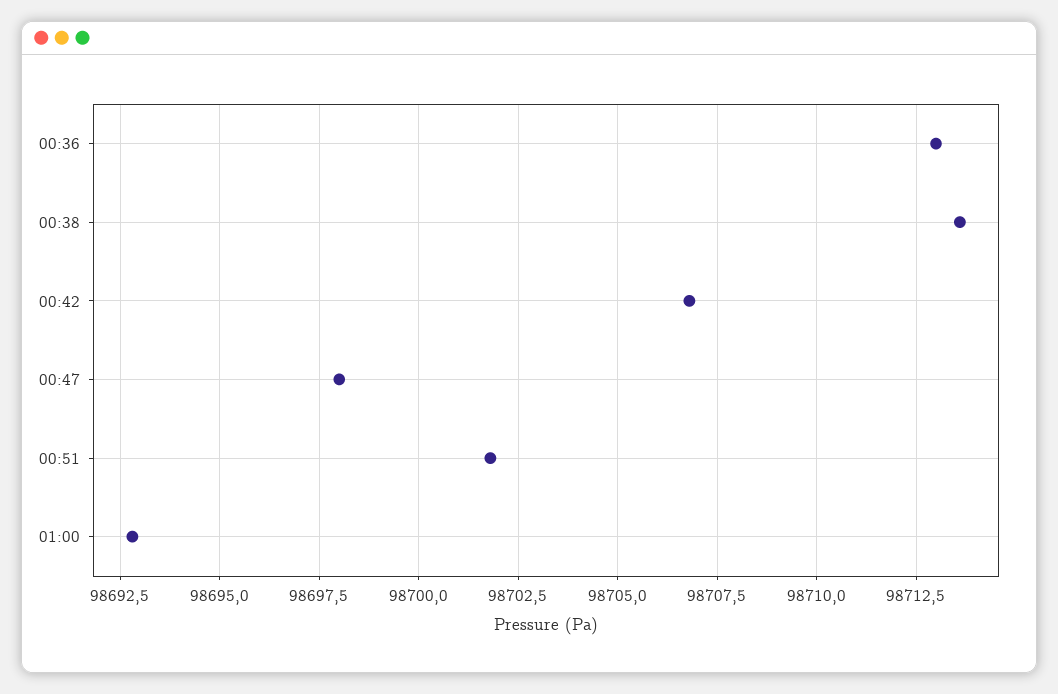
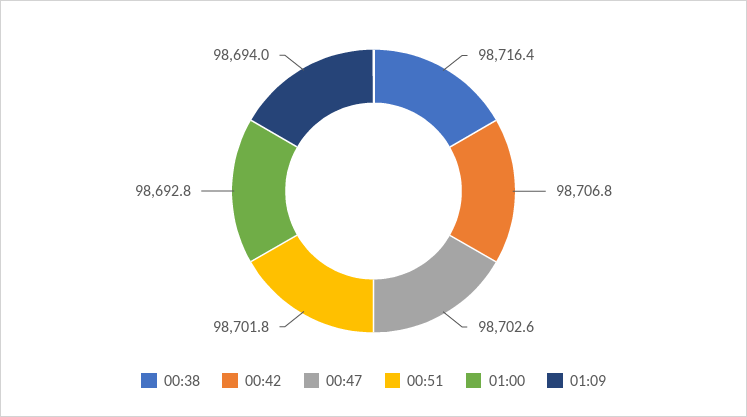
00:36: 98713 -> none
00:38: 98713.5 -> 98716.4
00:47: 98698 -> 98702.6
01:09: none -> 98694

